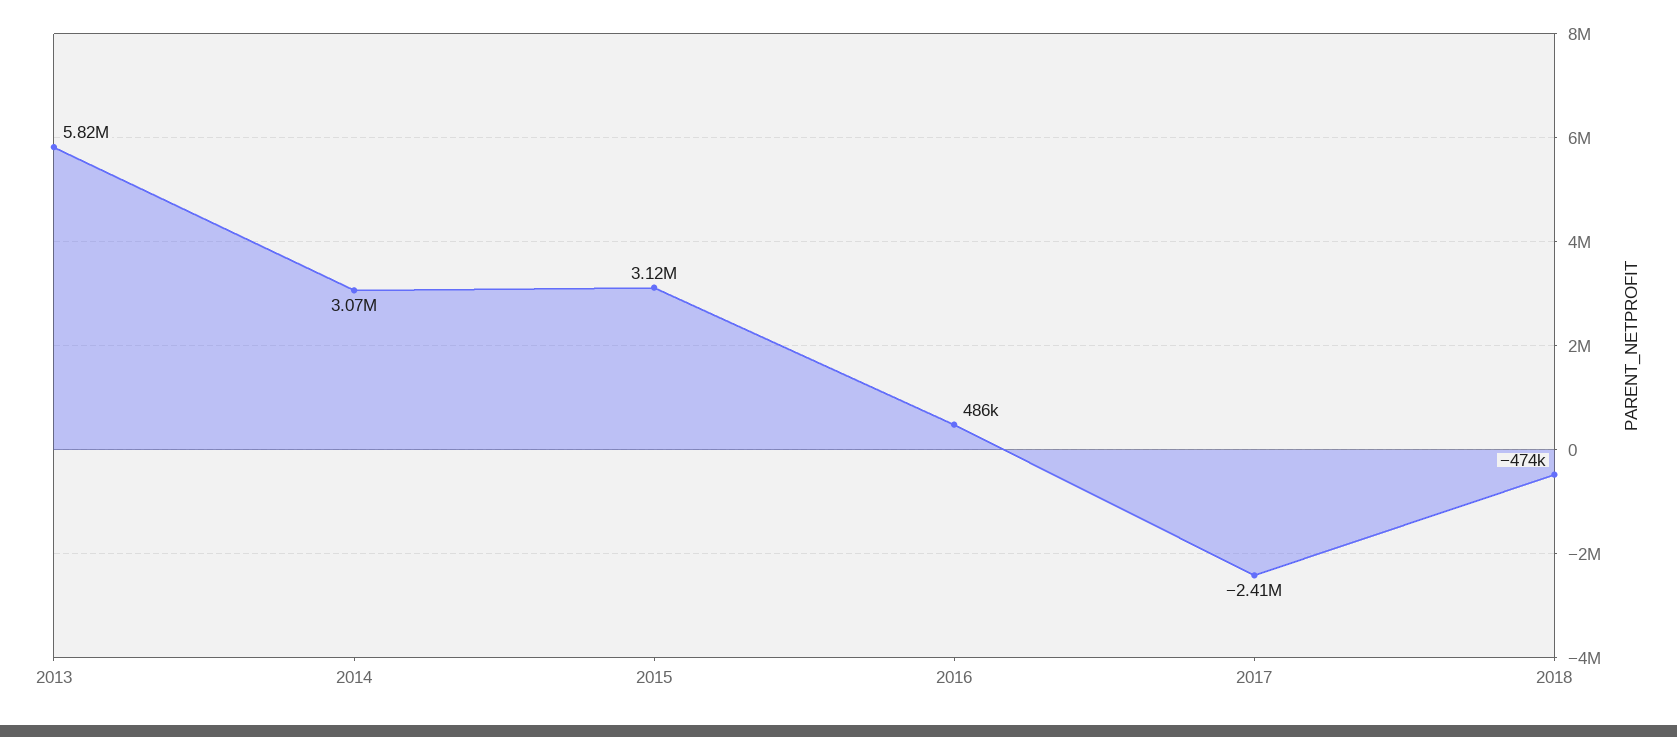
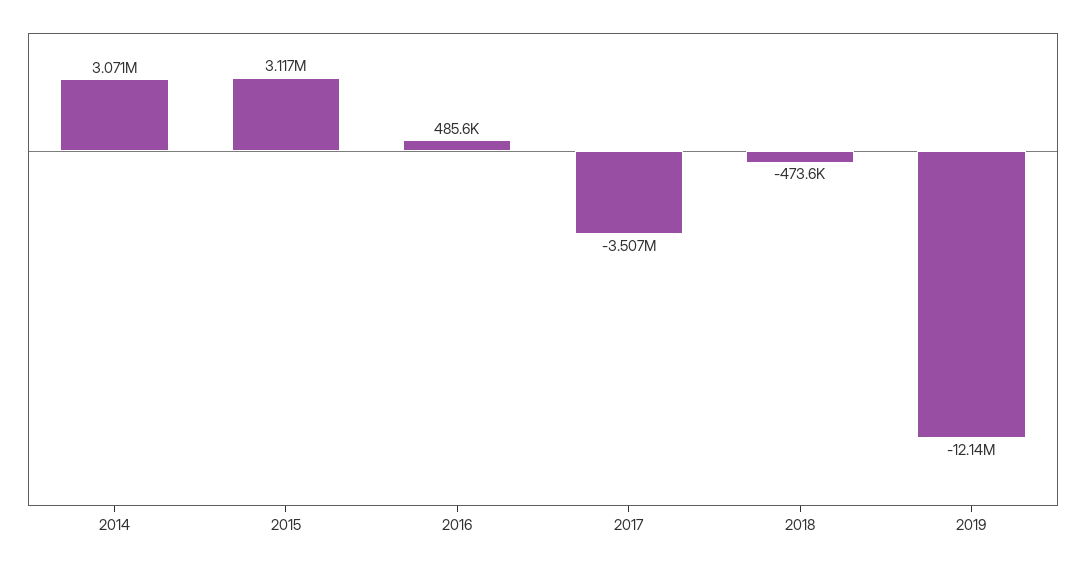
2013: 5820000 -> none
2017: -2410000 -> -3507000
2019: none -> -12140000

